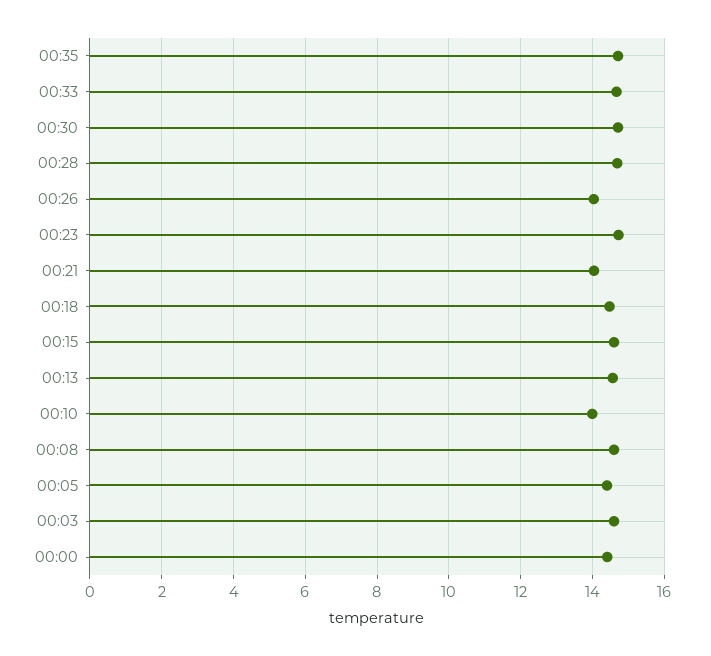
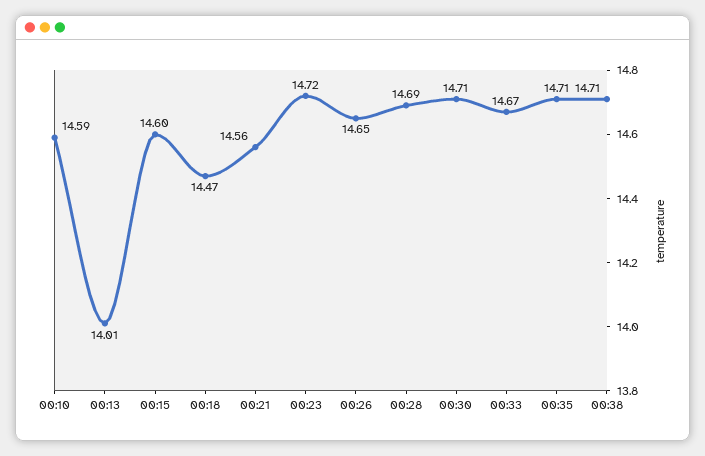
00:26: 14 -> 14.65
00:21: 14 -> 14.56
00:13: 14.6 -> 14.01
00:10: 14 -> 14.59
00:08: 14.6 -> none
00:05: 14.4 -> none
00:03: 14.6 -> none
00:00: 14.4 -> none
00:38: none -> 14.71

